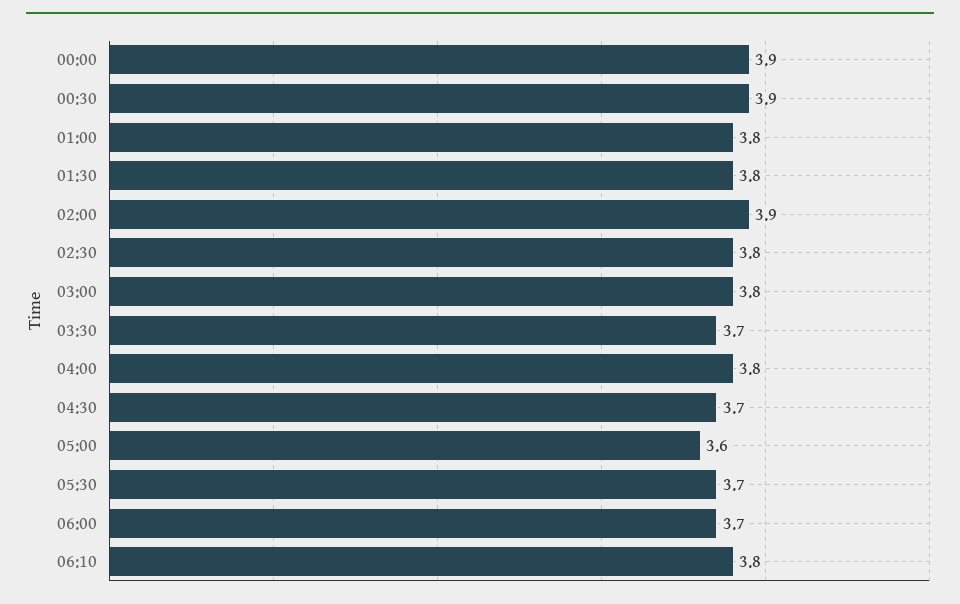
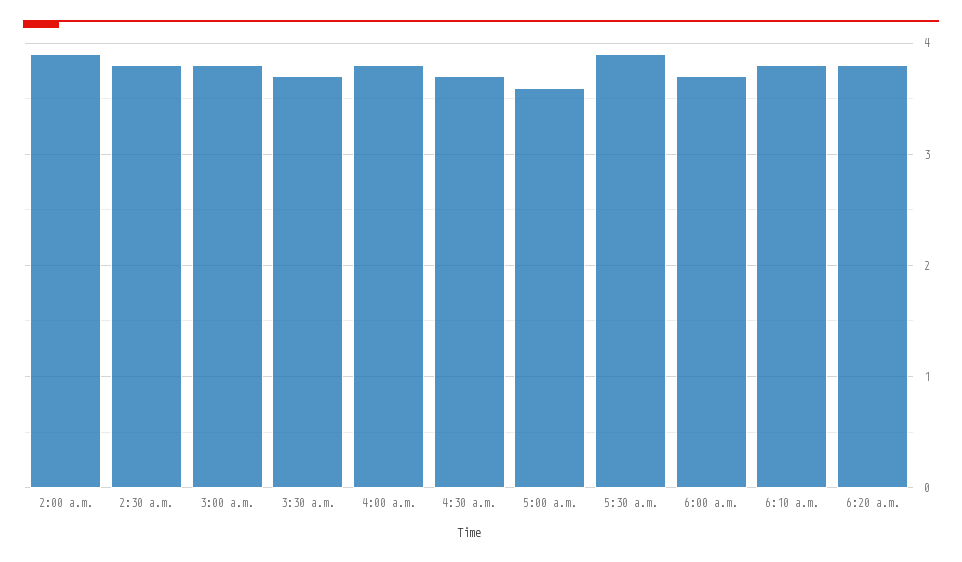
00:00: 3.9 -> none
00:30: 3.9 -> none
01:00: 3.8 -> none
01:30: 3.8 -> none
05:30: 3.7 -> 3.9
6:20 a.m.: none -> 3.8

